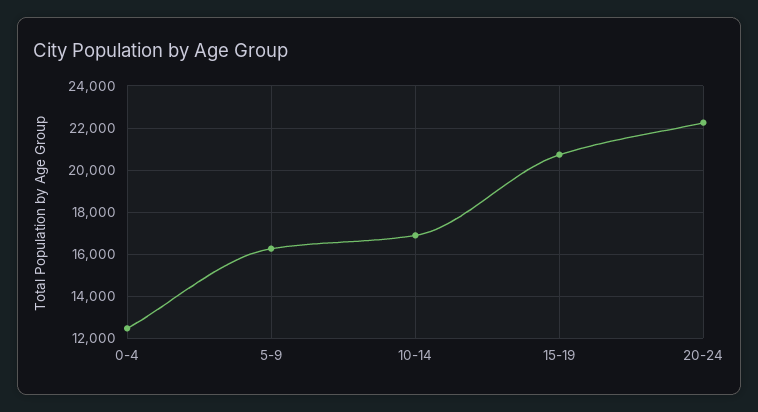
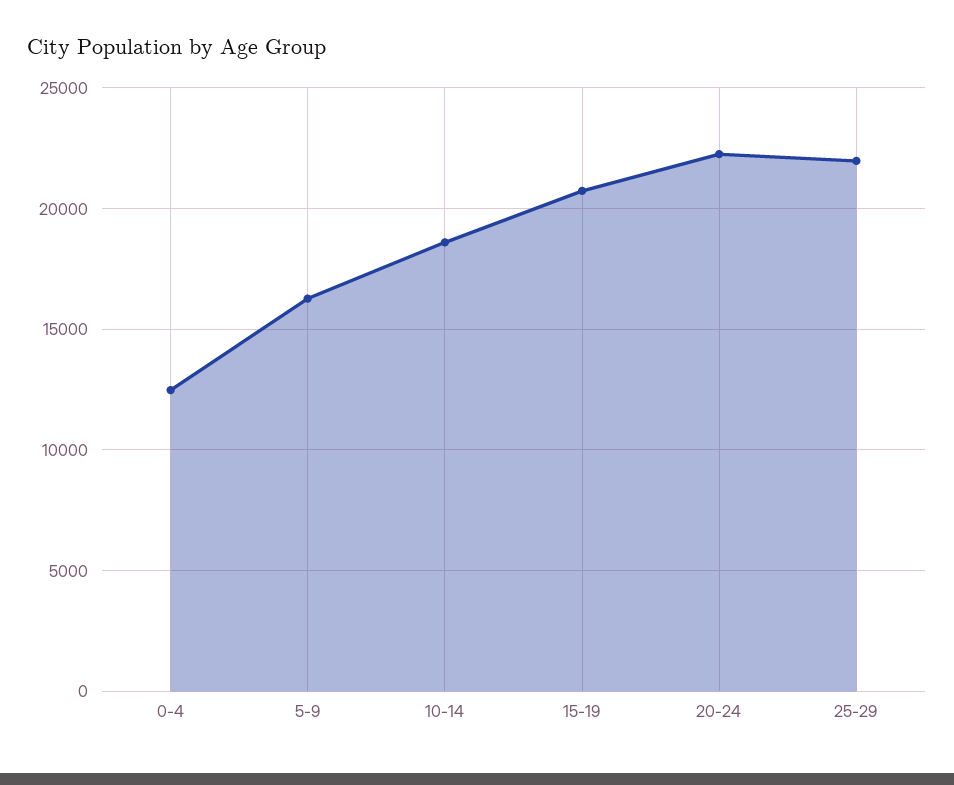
10-14: 17000 -> 18500
25-29: none -> 22000

